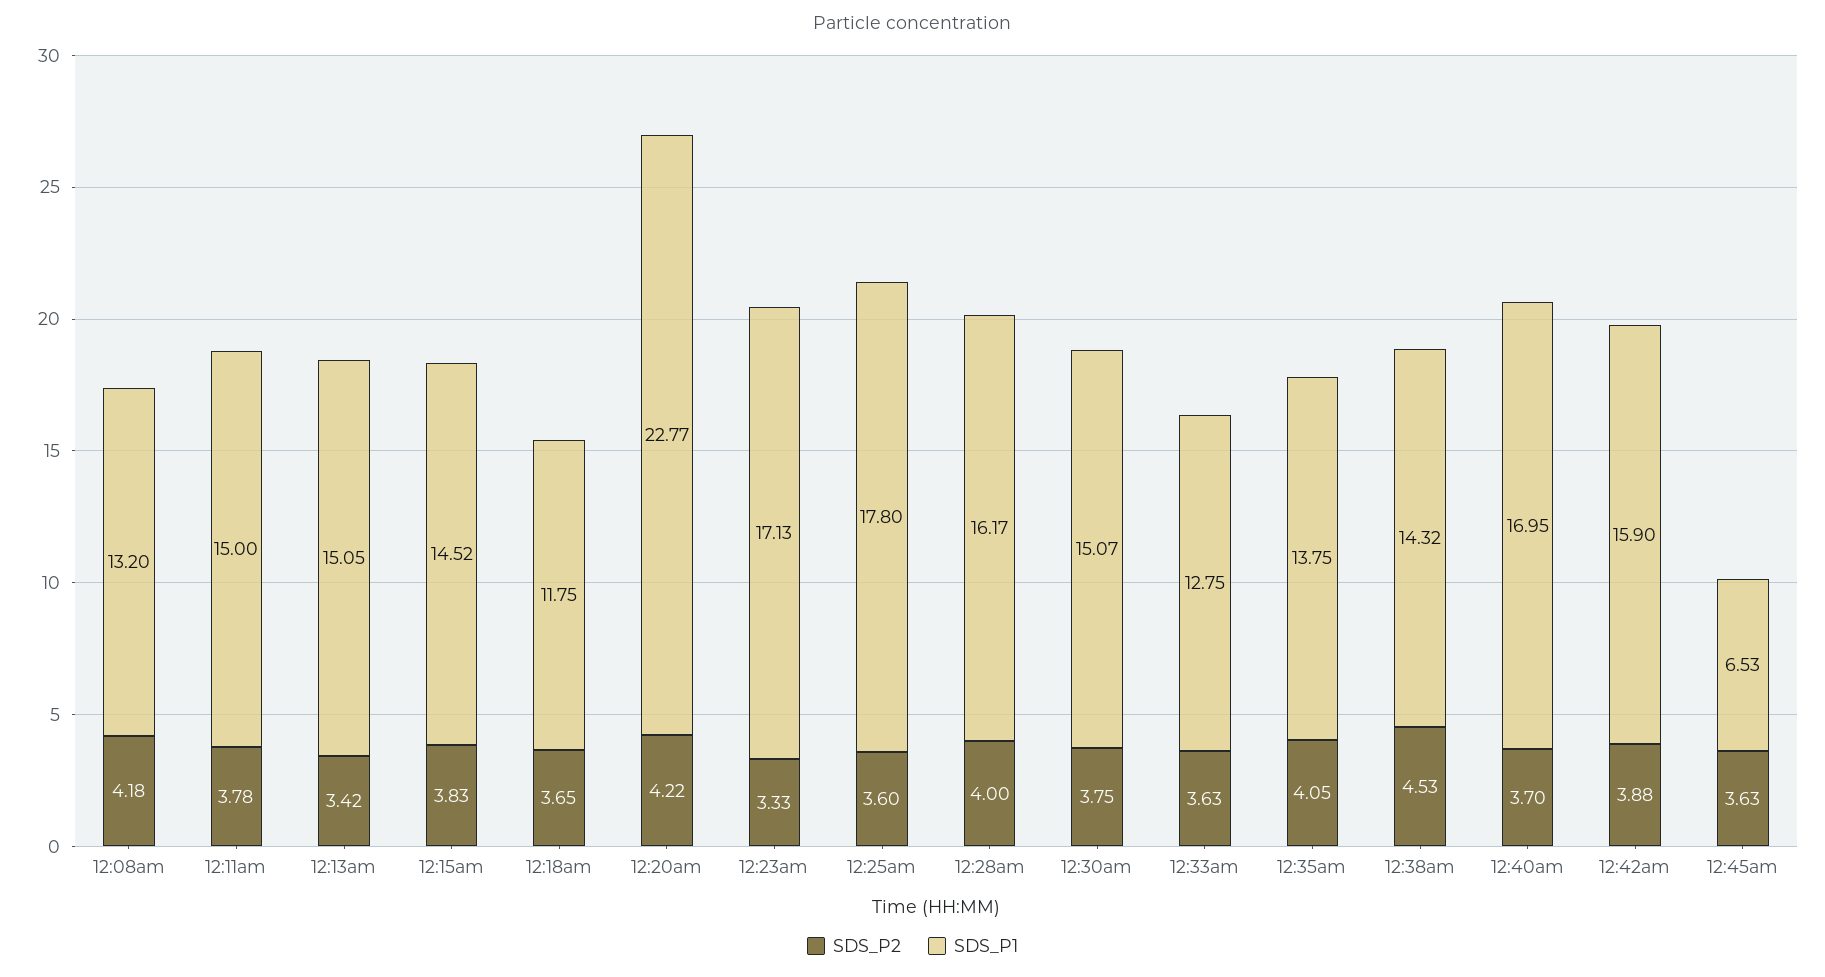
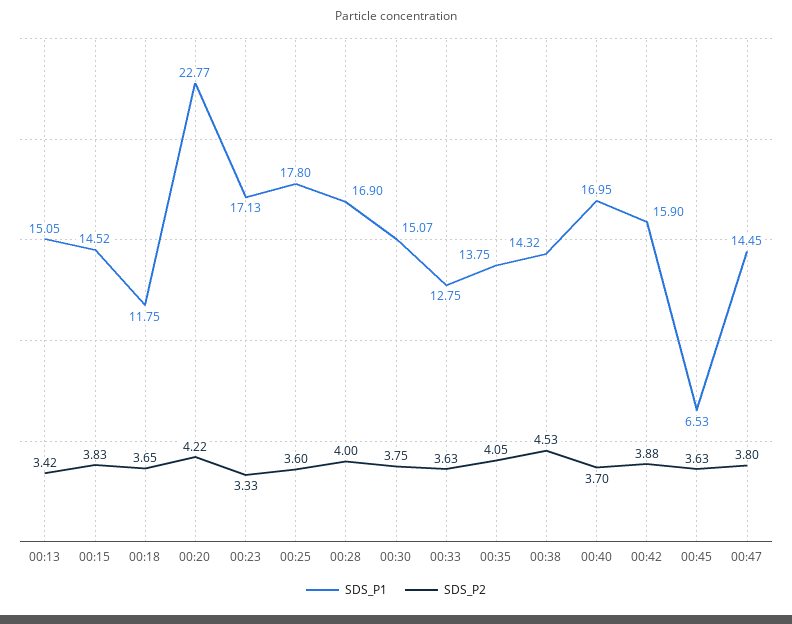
SDS_P2, 12:08am: 4.18 -> none
SDS_P1, 12:08am: 13.2 -> none
SDS_P2, 12:11am: 3.78 -> none
SDS_P1, 12:11am: 15 -> none
SDS_P1, 12:28am: 16.17 -> 16.9
SDS_P1, 00:47: none -> 14.45
SDS_P2, 00:47: none -> 3.8

